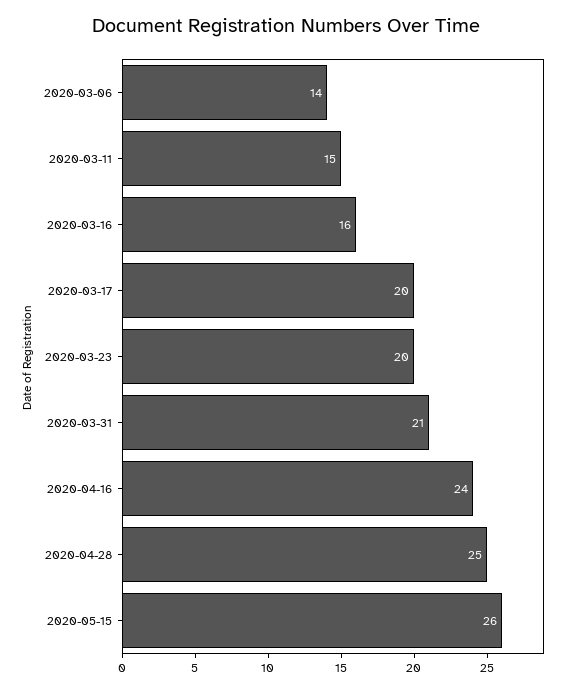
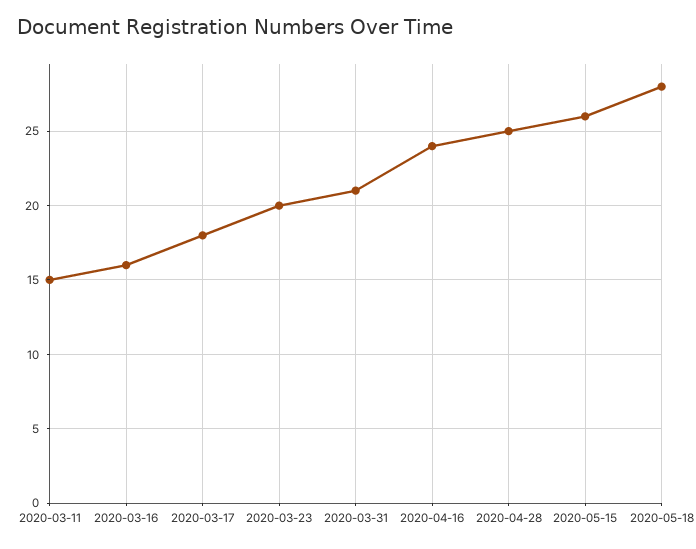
2020-03-06: 14 -> none
2020-03-17: 20 -> 18
2020-05-18: none -> 28

